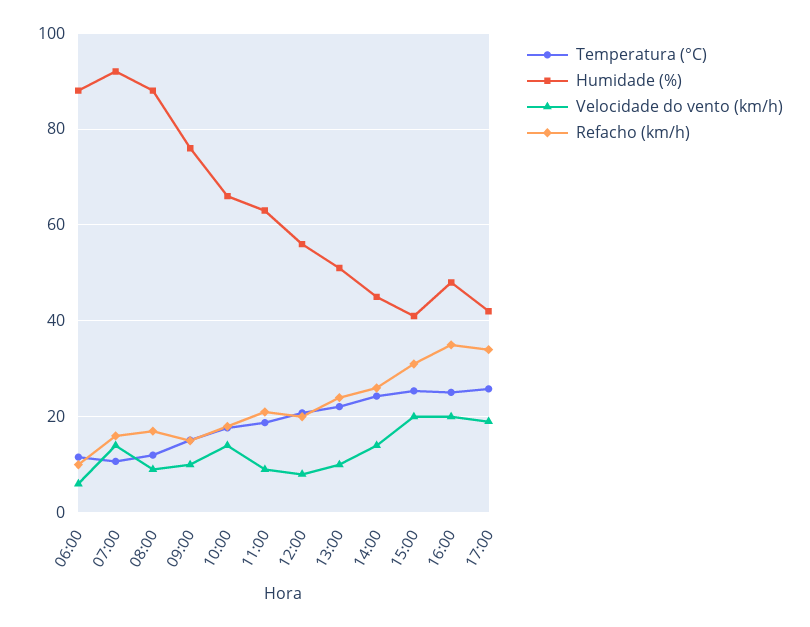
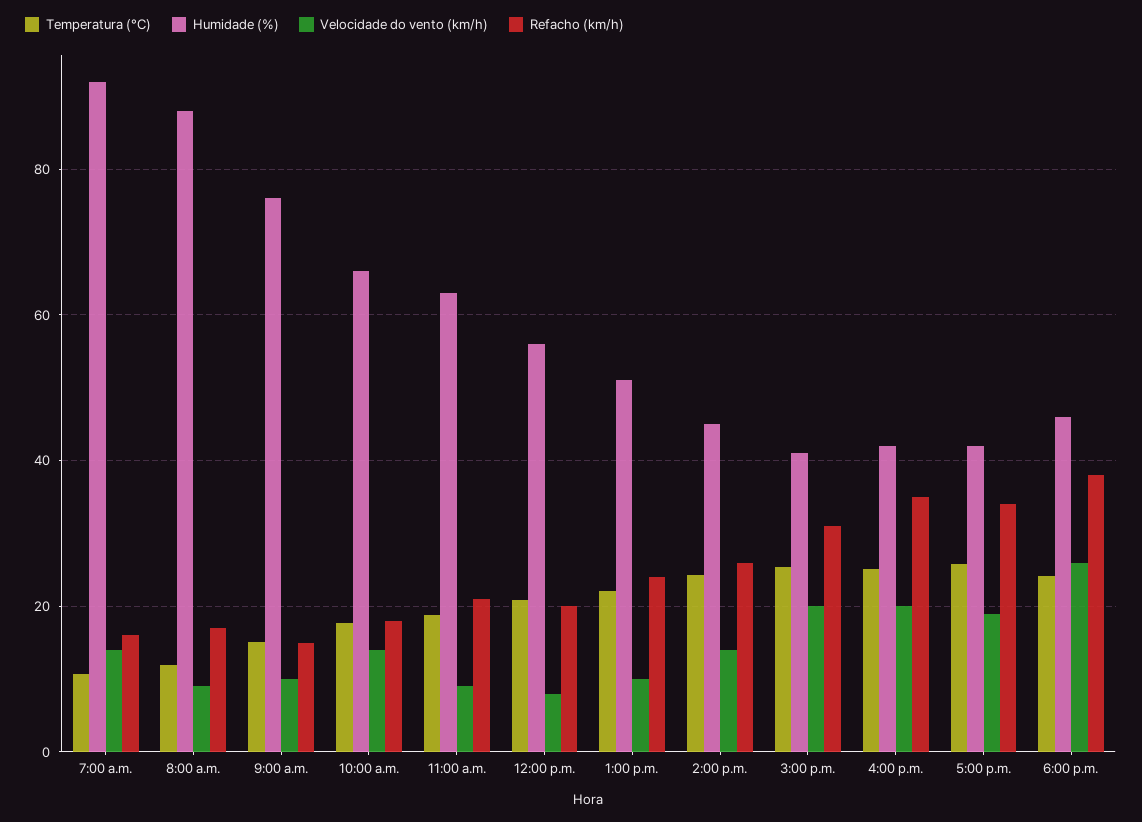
Temperatura (°C), 06:00: 12 -> none
Humidade (%), 06:00: 88 -> none
Velocidade do vento (km/h), 06:00: 6 -> none
Refacho (km/h), 06:00: 10 -> none
Humidade (%), 16:00: 48 -> 42
Temperatura (°C), 6:00 p.m.: none -> 24
Humidade (%), 6:00 p.m.: none -> 46
Velocidade do vento (km/h), 6:00 p.m.: none -> 26
Refacho (km/h), 6:00 p.m.: none -> 38

